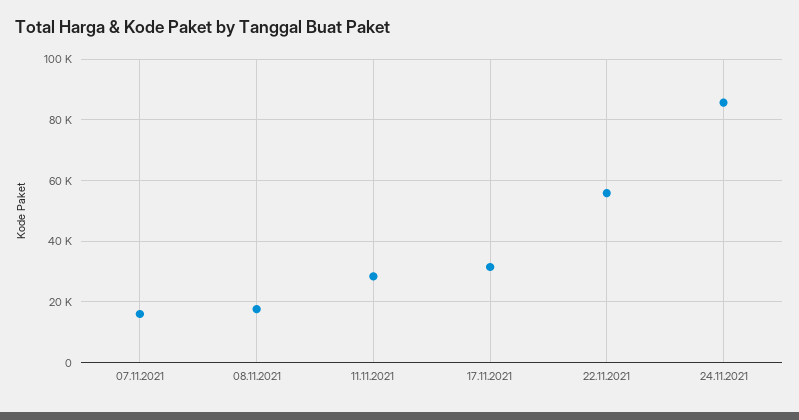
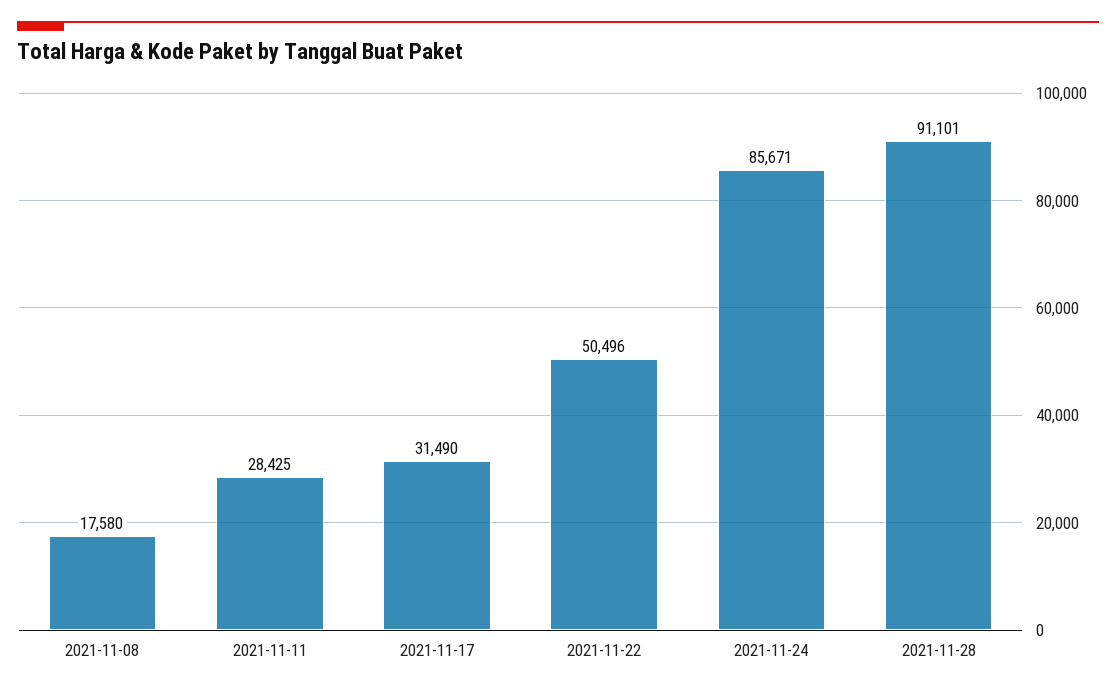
07.11.2021: 16000 -> none
22.11.2021: 56000 -> 50496
2021-11-28: none -> 91101

